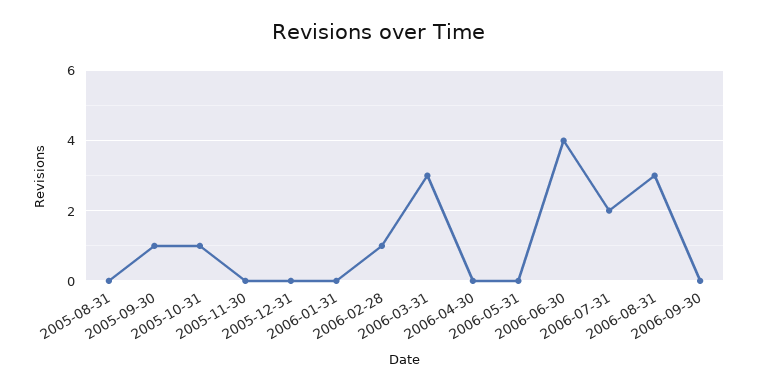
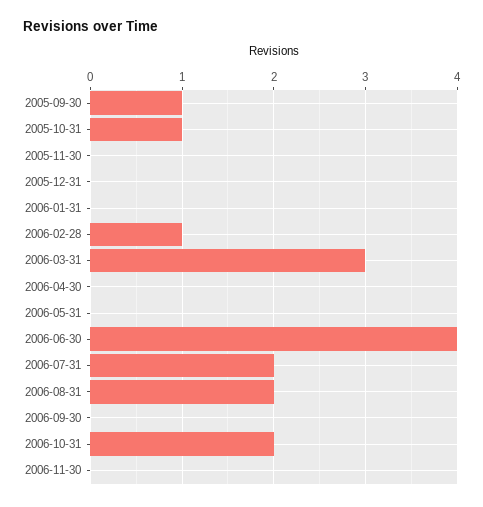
2005-08-31: 0 -> none
2006-08-31: 3 -> 2
2006-10-31: none -> 2
2006-11-30: none -> 0

